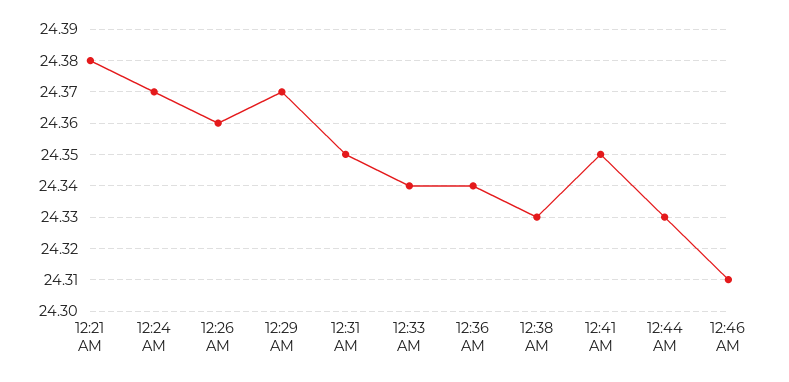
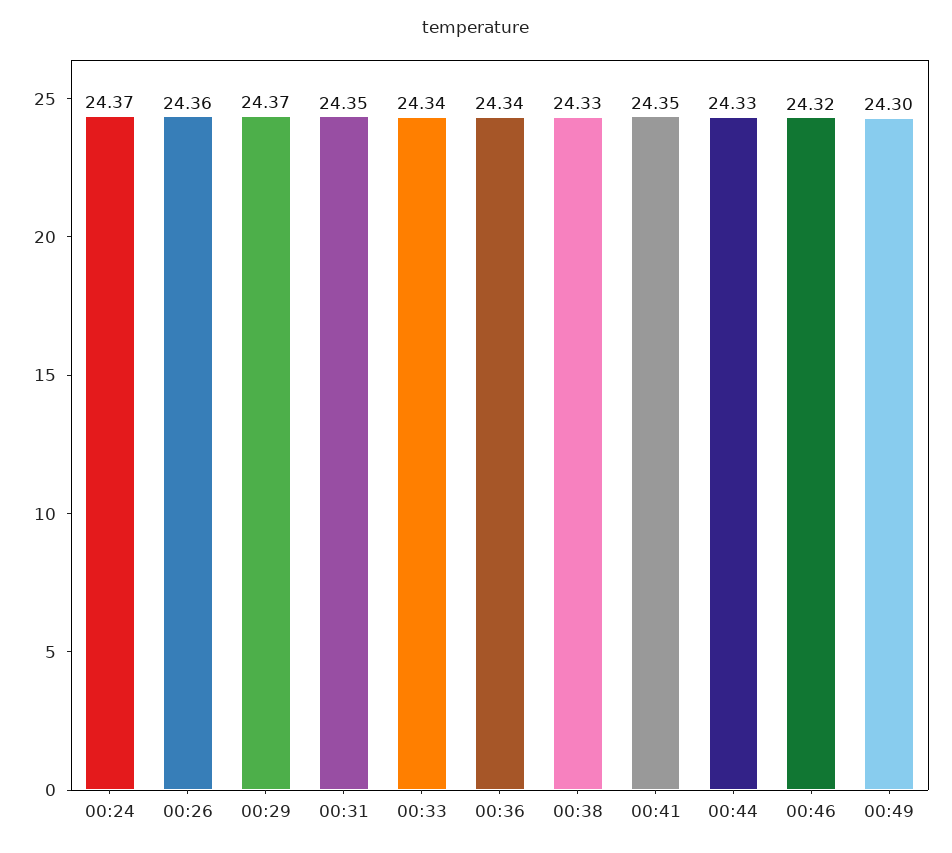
12:21 AM: 24.38 -> none
12:46 AM: 24.31 -> 24.32
00:49: none -> 24.3

